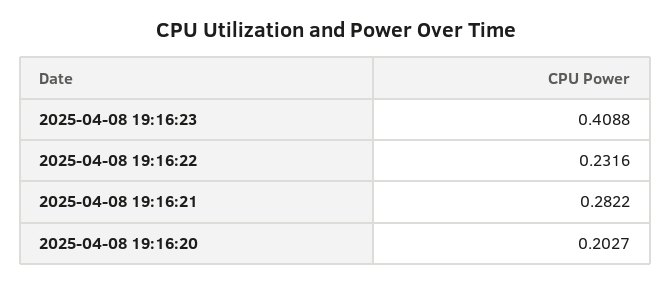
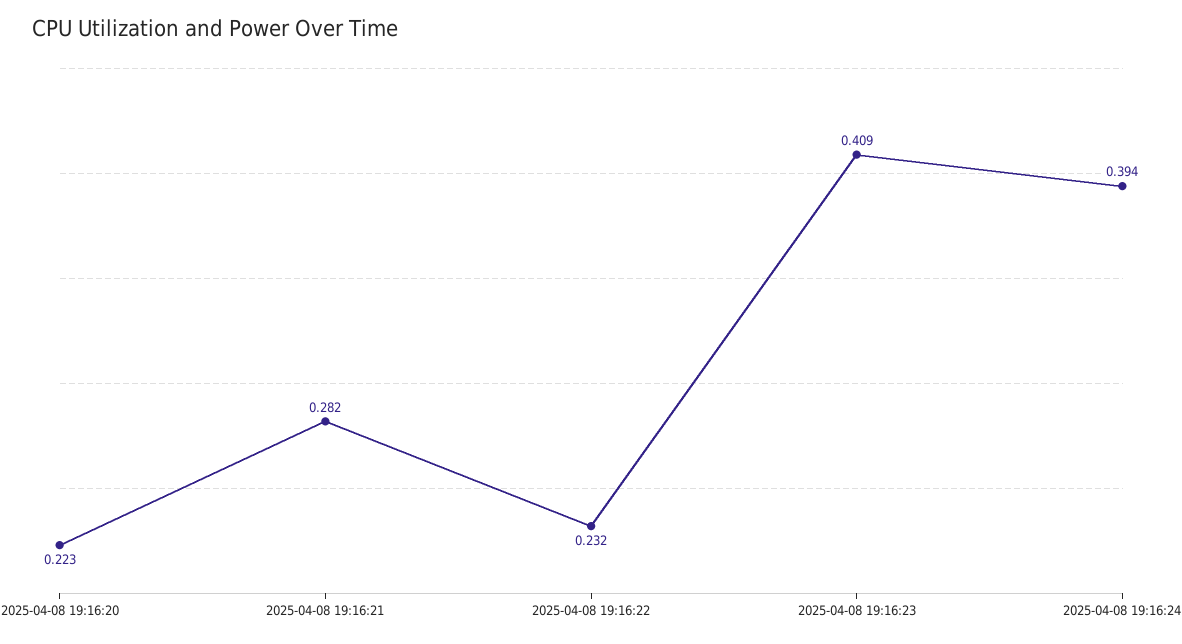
2025-04-08 19:16:20: 0.2027 -> 0.223
2025-04-08 19:16:24: none -> 0.394

